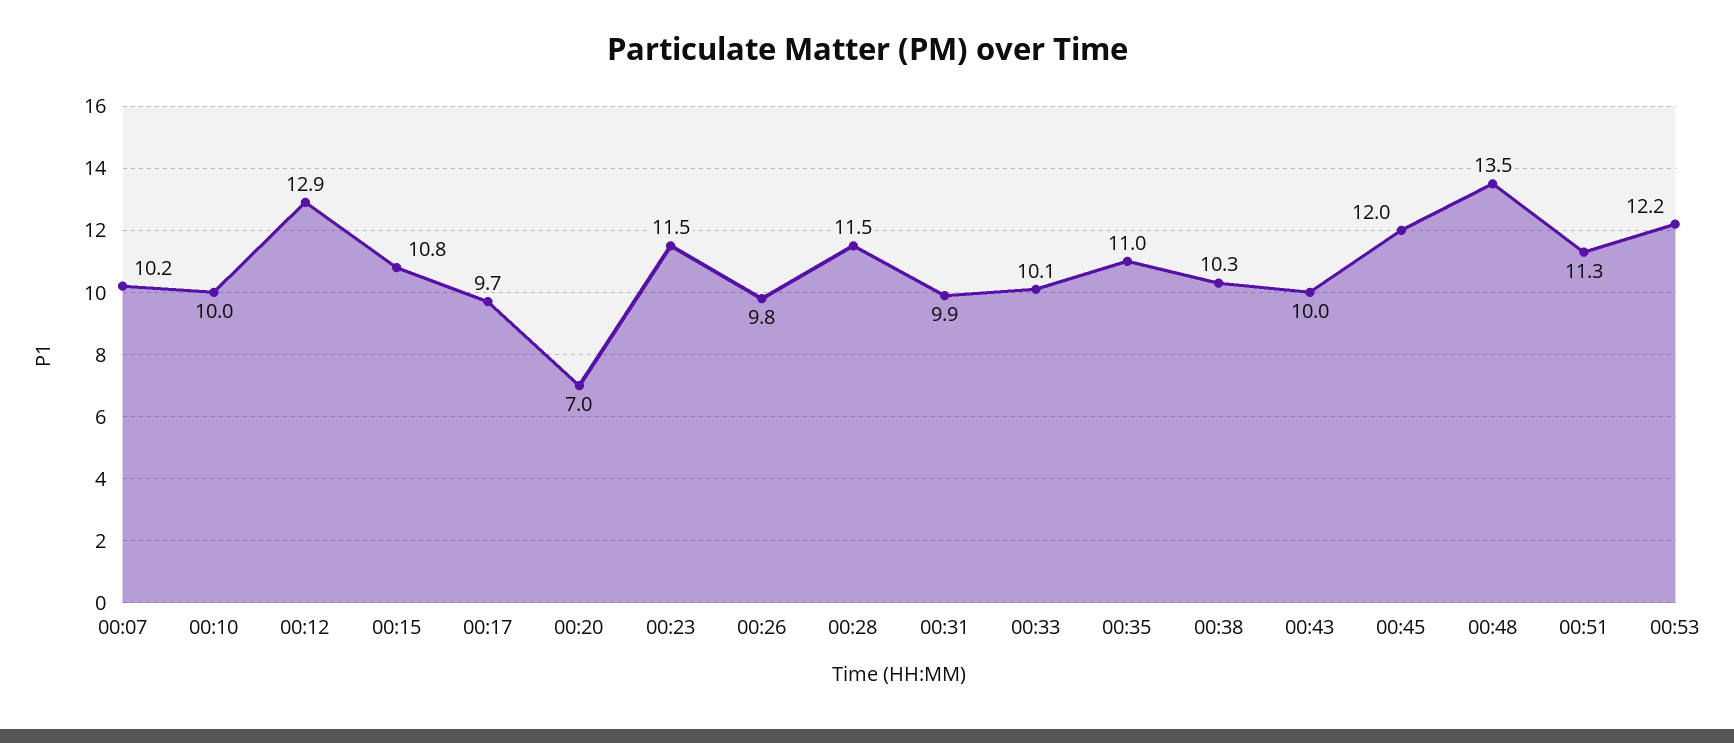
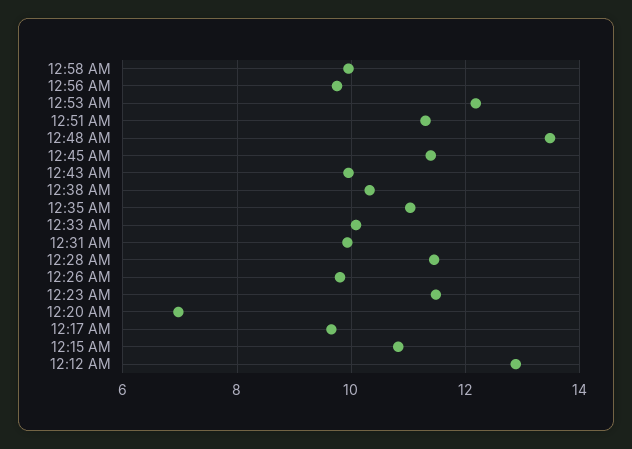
00:07: 10.2 -> none
00:10: 10 -> none
00:45: 12 -> 11.4
12:58 AM: none -> 10
12:56 AM: none -> 9.8

